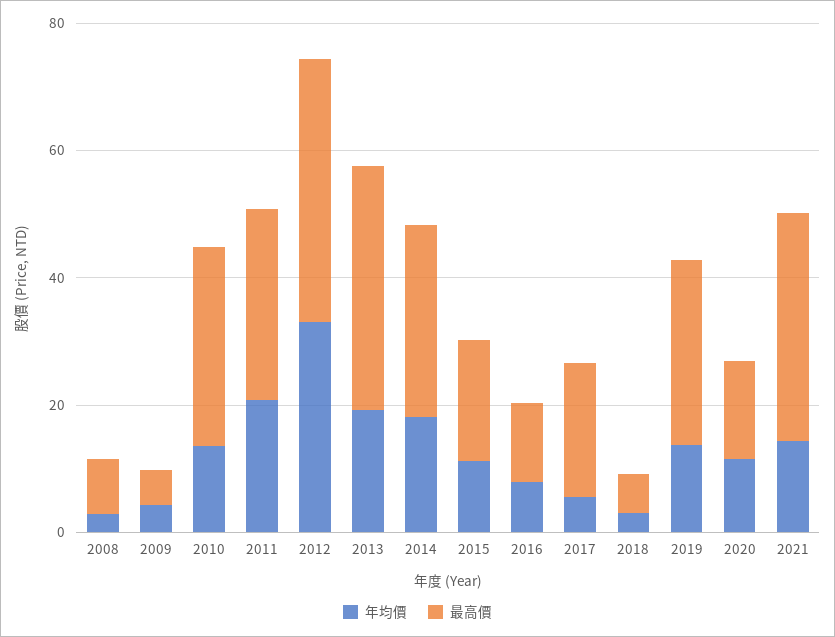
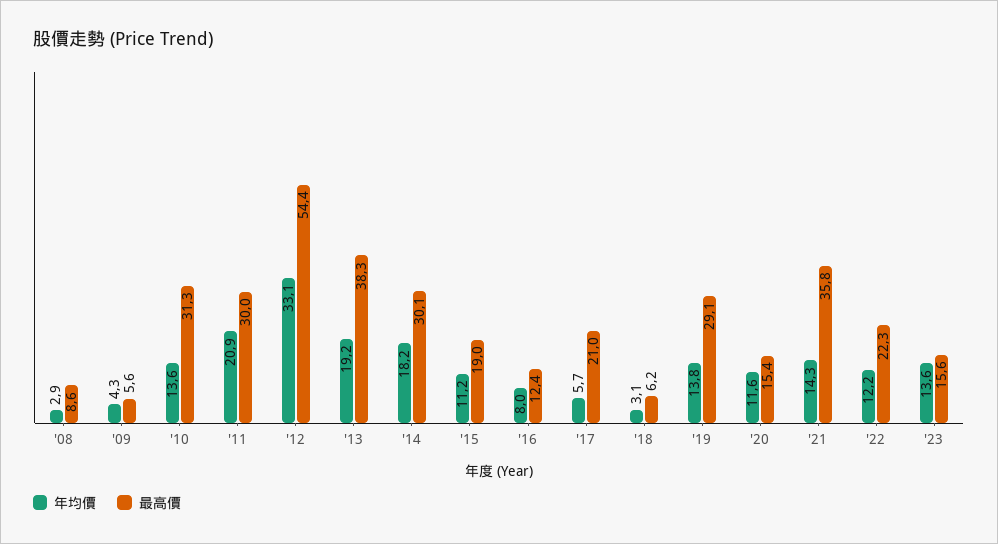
最高價, 2012: 40 -> 54.4
年均價, '22: none -> 12.2
最高價, '22: none -> 22.3
年均價, '23: none -> 13.6
最高價, '23: none -> 15.6

